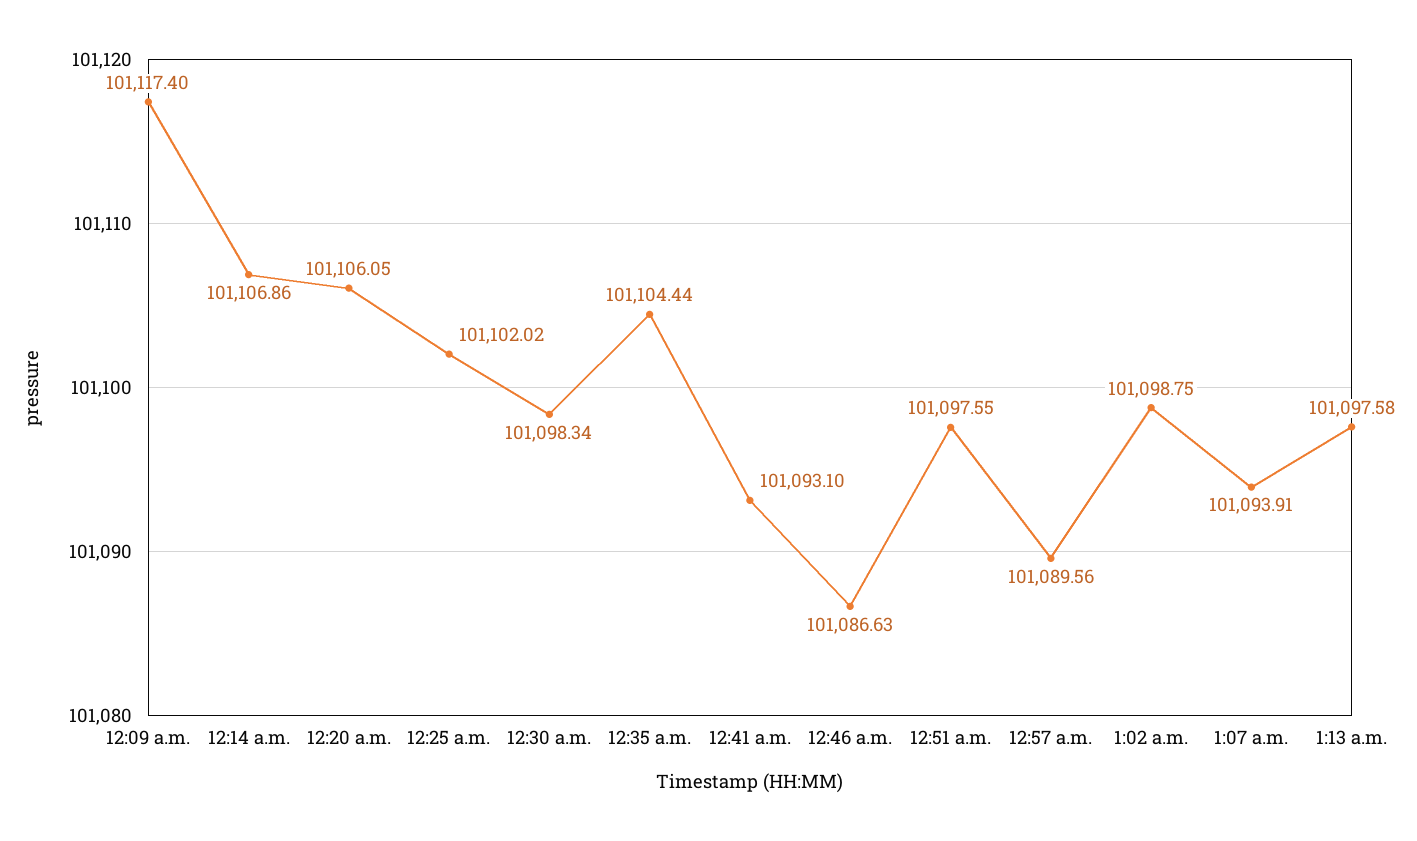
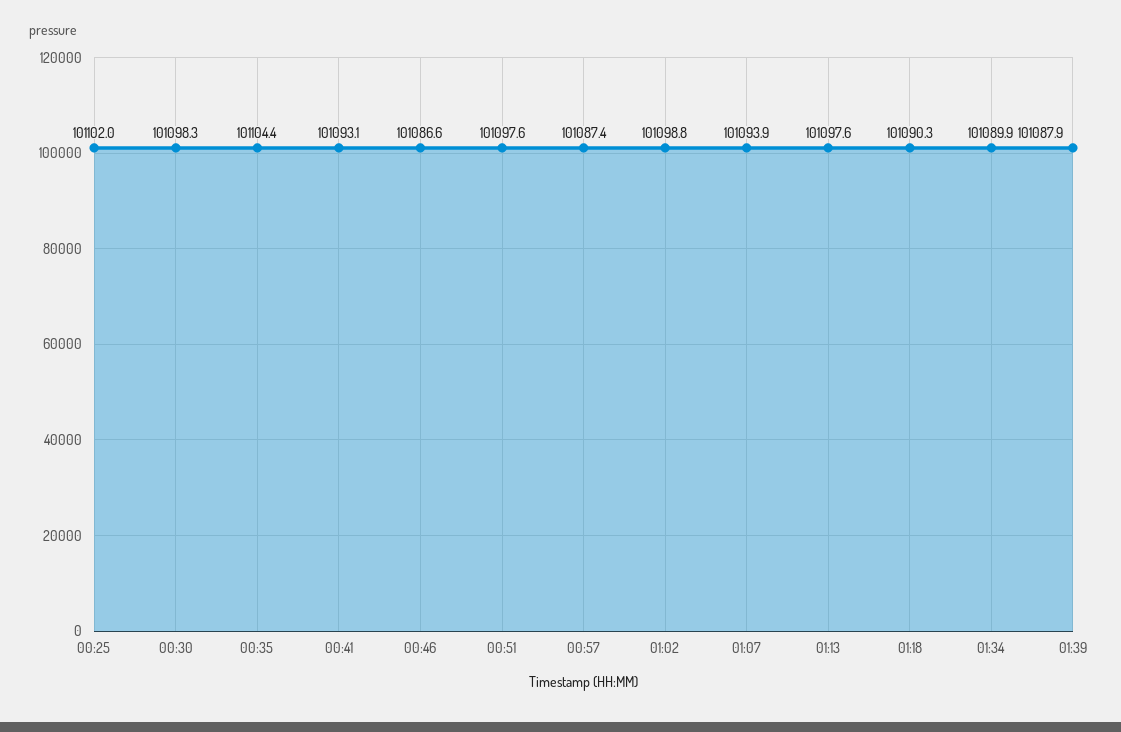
12:09 a.m.: 101117.4 -> none
12:14 a.m.: 101106.86 -> none
12:20 a.m.: 101106.05 -> none
12:57 a.m.: 101089.56 -> 101087.4
01:18: none -> 101090.3
01:34: none -> 101089.9
01:39: none -> 101087.9

